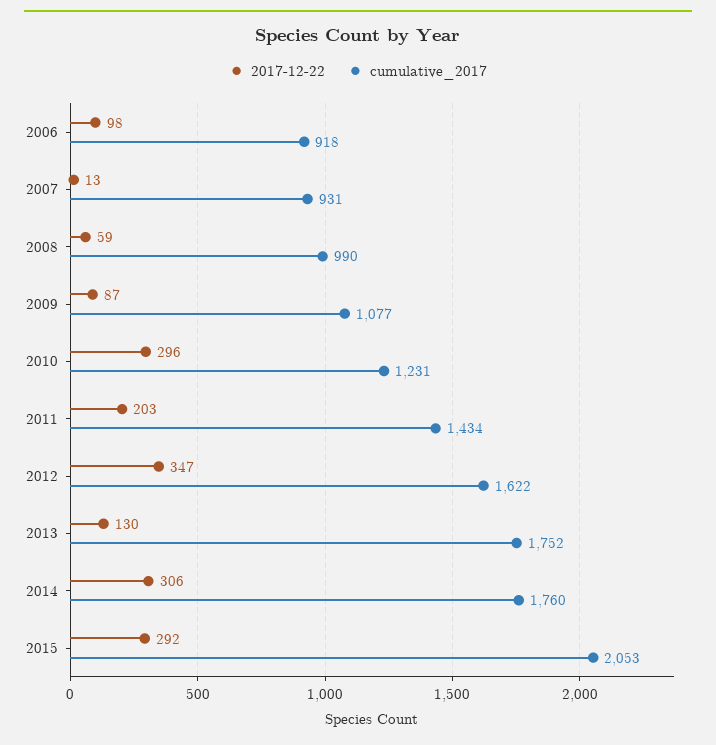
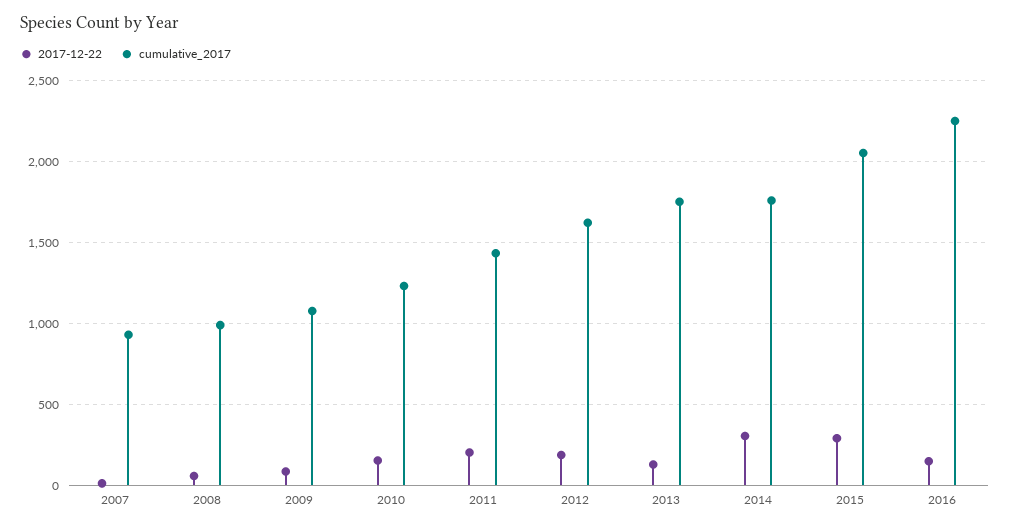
2017-12-22, 2006: 98 -> none
cumulative_2017, 2006: 918 -> none
2017-12-22, 2010: 296 -> 150
2017-12-22, 2012: 347 -> 200
2017-12-22, 2016: none -> 150
cumulative_2017, 2016: none -> 2250

